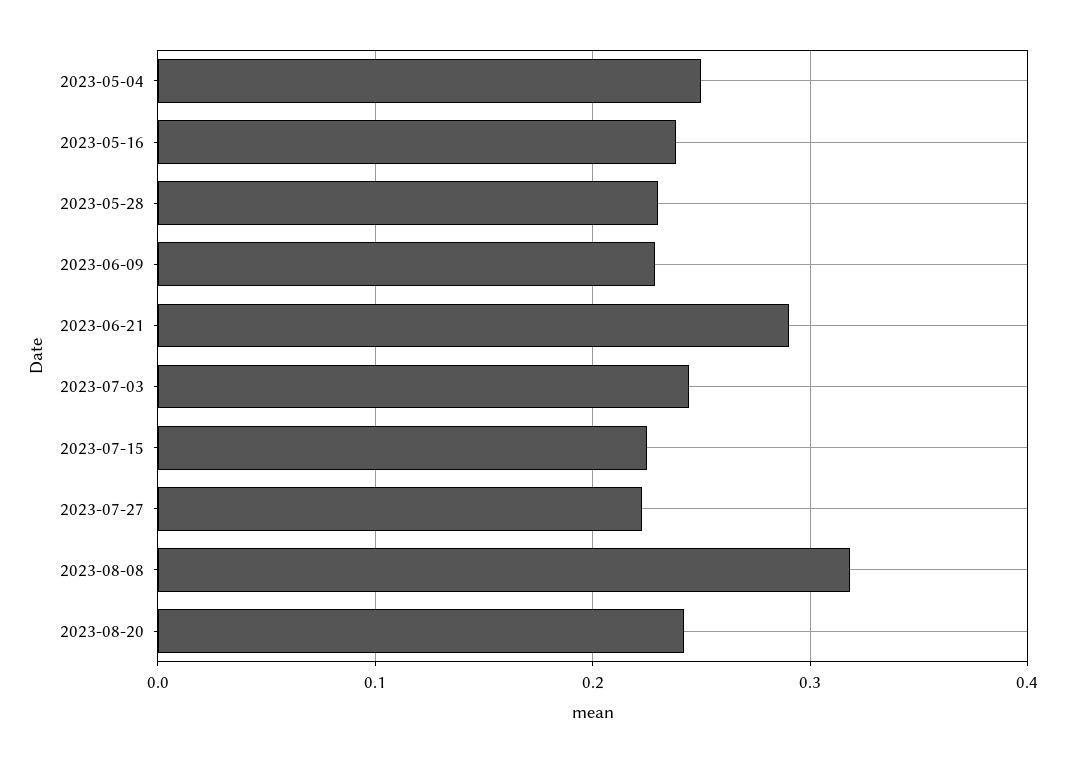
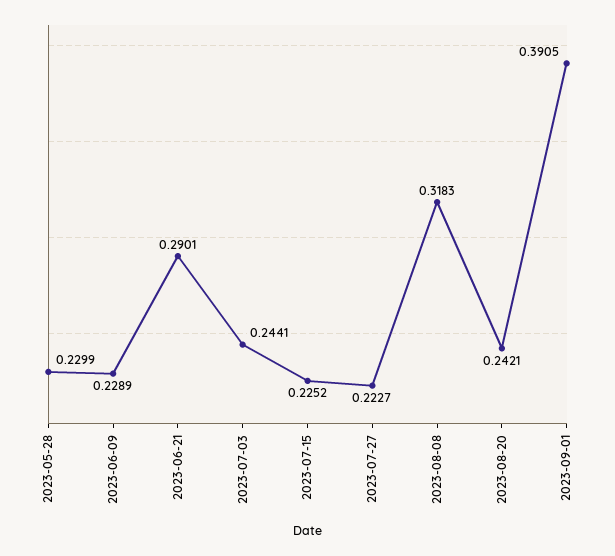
2023-05-04: 0.25 -> none
2023-05-16: 0.24 -> none
2023-09-01: none -> 0.3905

